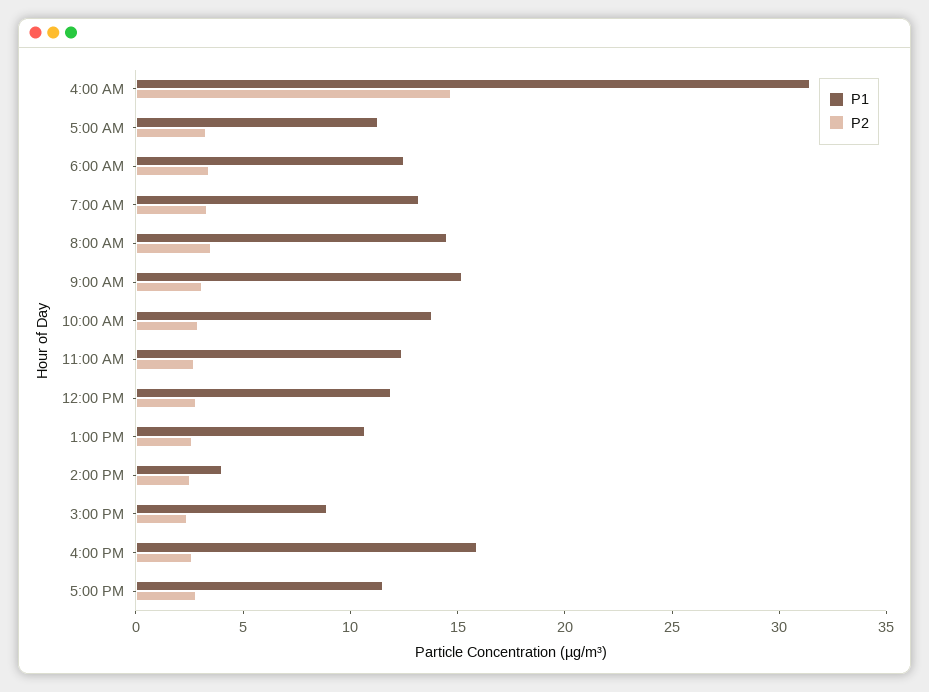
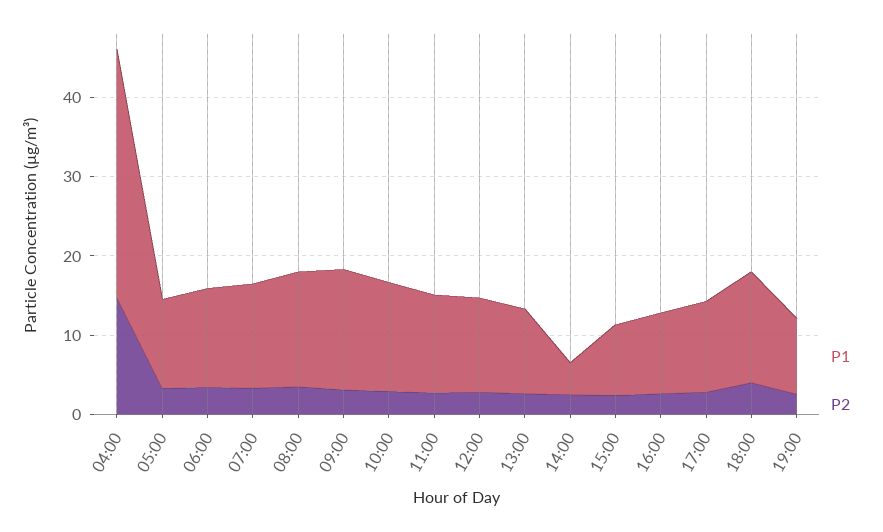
P1, 4:00 PM: 16 -> 10
P1, 18:00: none -> 14
P2, 18:00: none -> 4
P1, 19:00: none -> 10
P2, 19:00: none -> 2

